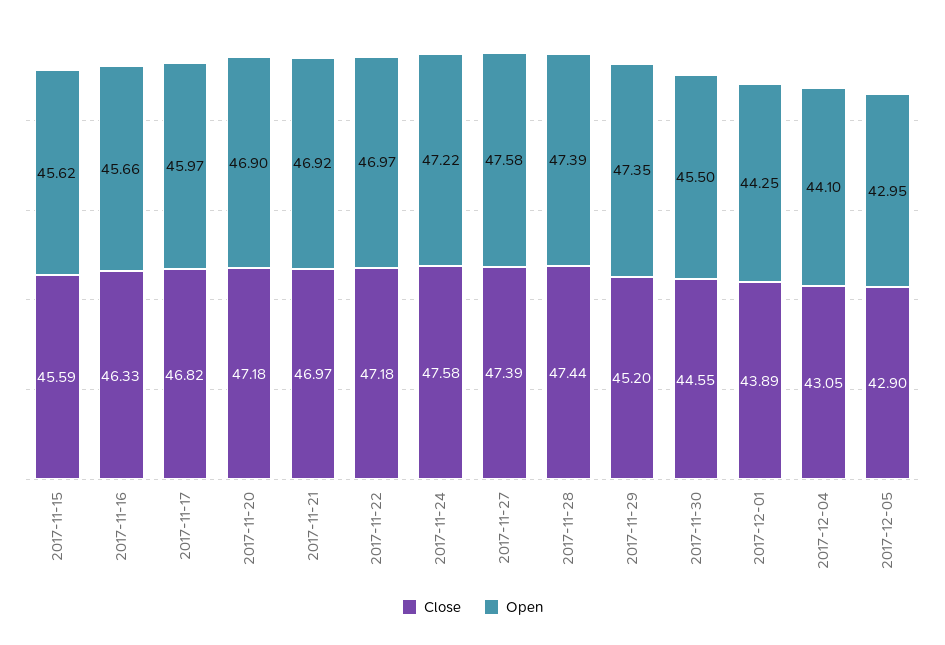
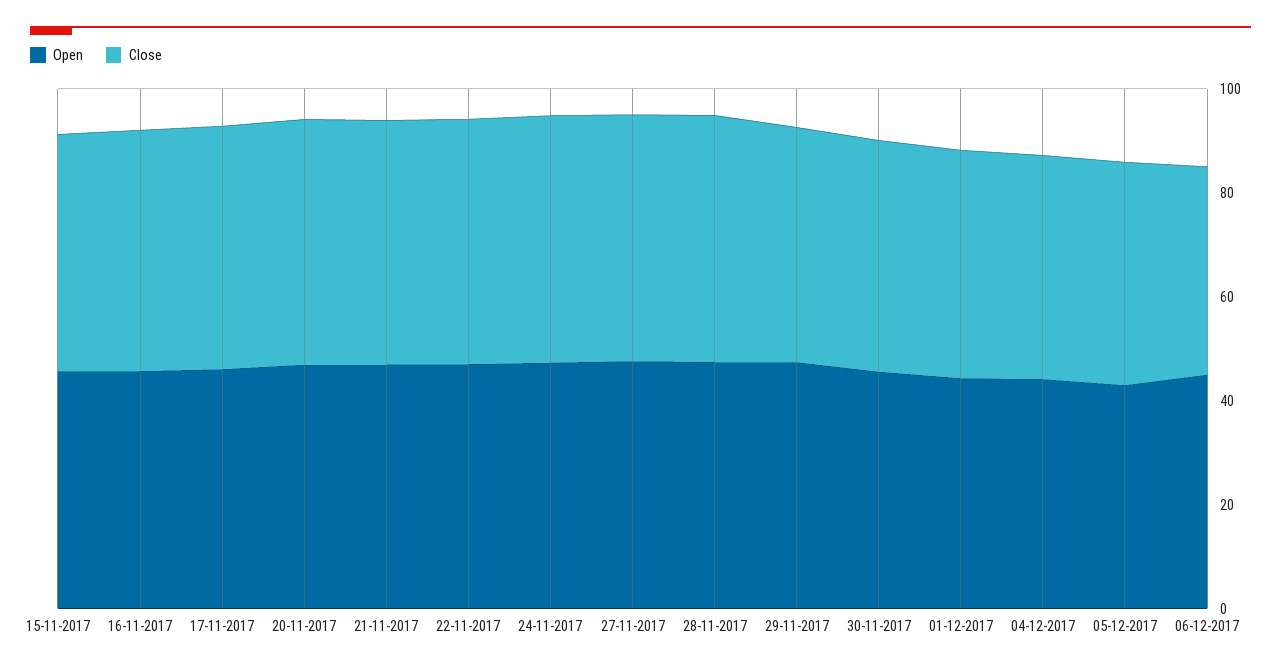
Open, 06-12-2017: none -> 45
Close, 06-12-2017: none -> 40

